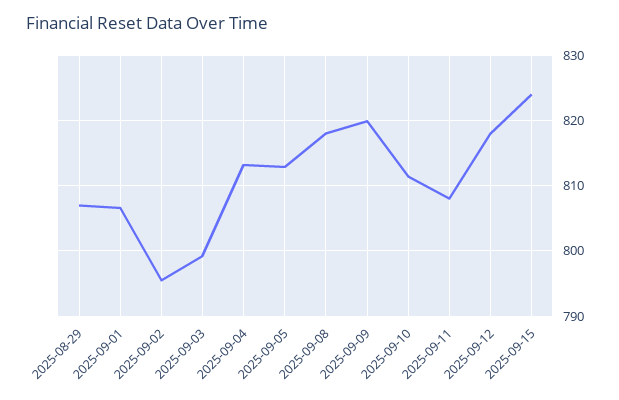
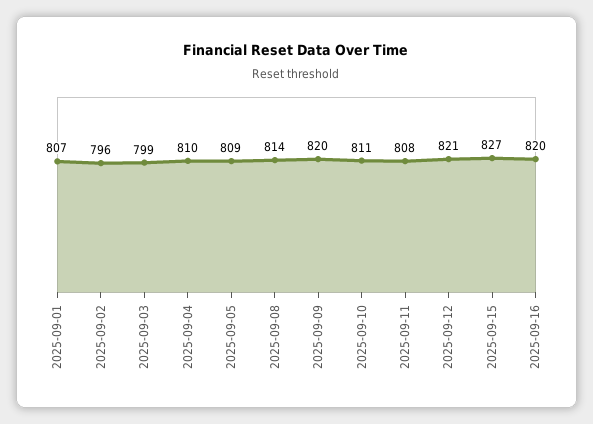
2025-08-29: 807 -> none
2025-09-04: 813 -> 810
2025-09-05: 813 -> 809
2025-09-08: 818 -> 814
2025-09-12: 818 -> 821
2025-09-15: 824 -> 827
2025-09-16: none -> 820

